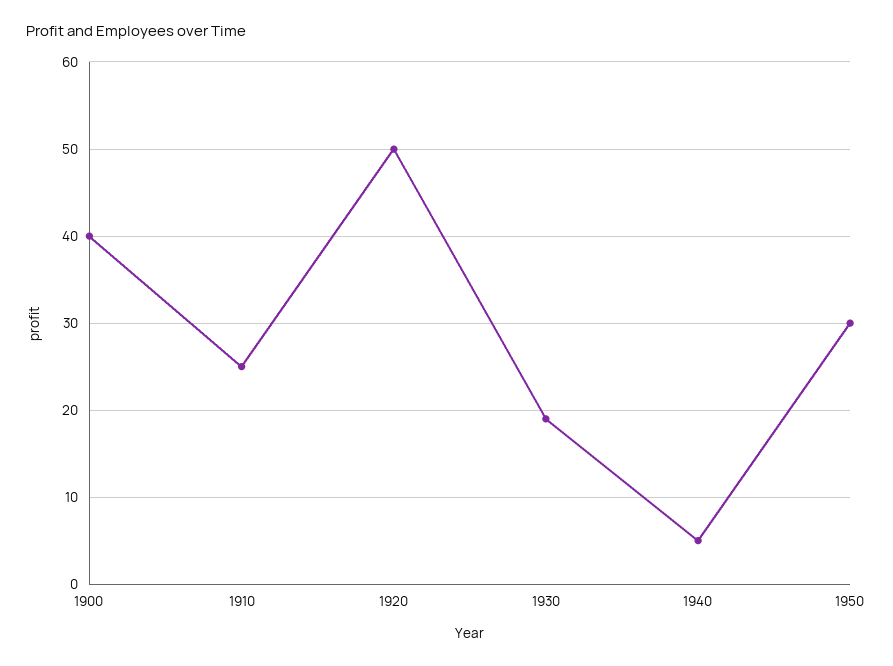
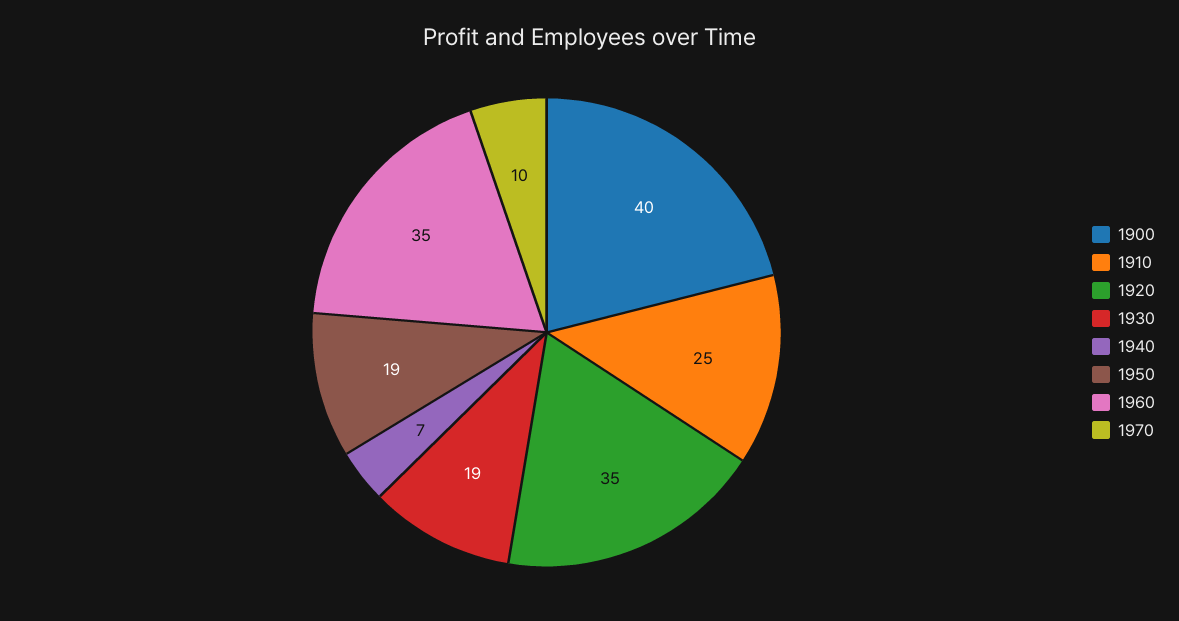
1920: 50 -> 35
1940: 5 -> 7
1950: 30 -> 19
1960: none -> 35
1970: none -> 10

